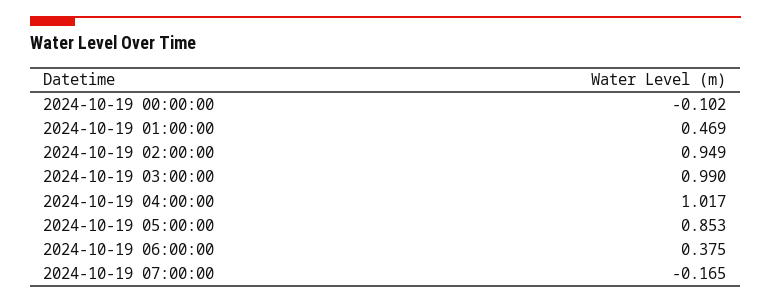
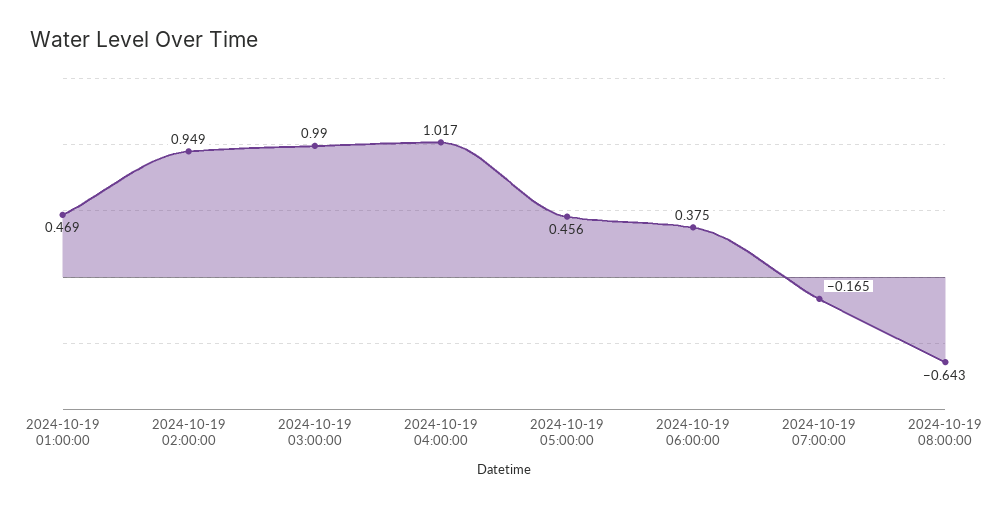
2024-10-19 00:00:00: -0.102 -> none
2024-10-19 05:00:00: 0.853 -> 0.456
2024-10-19 08:00:00: none -> -0.643

